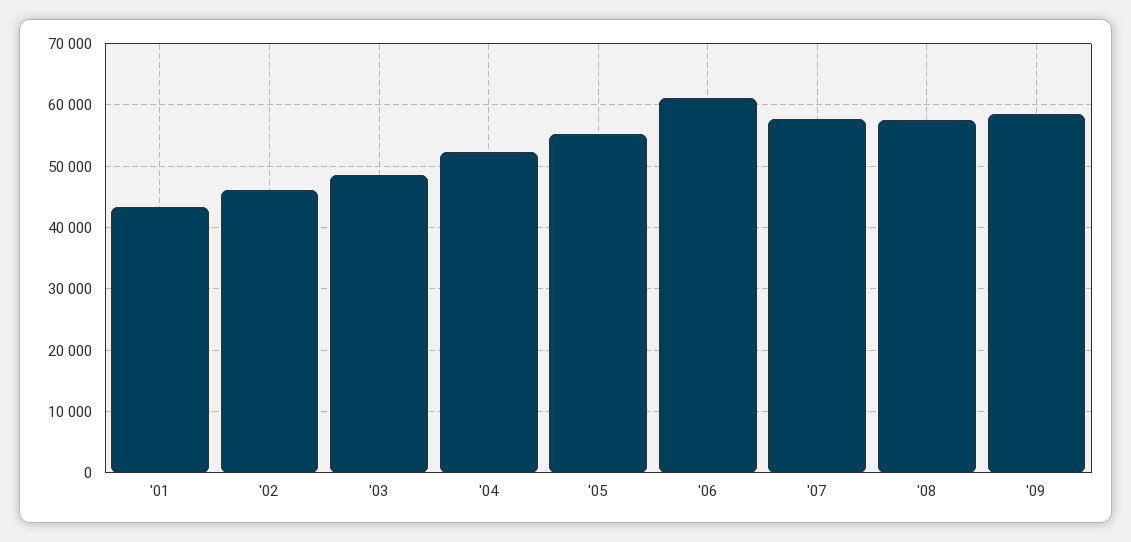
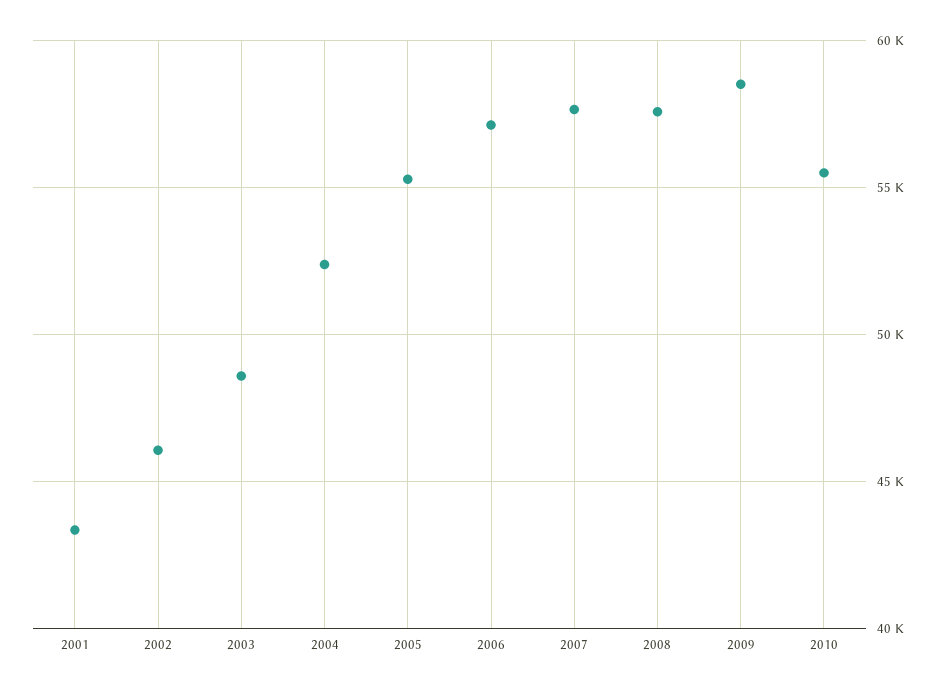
'06: 61000 -> 57000
2010: none -> 55500

